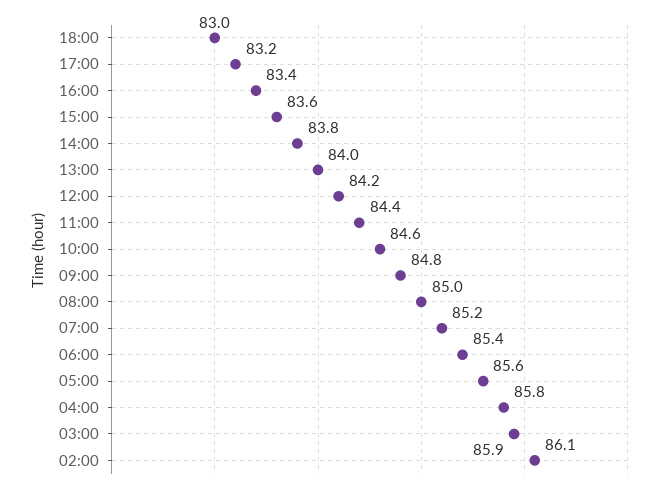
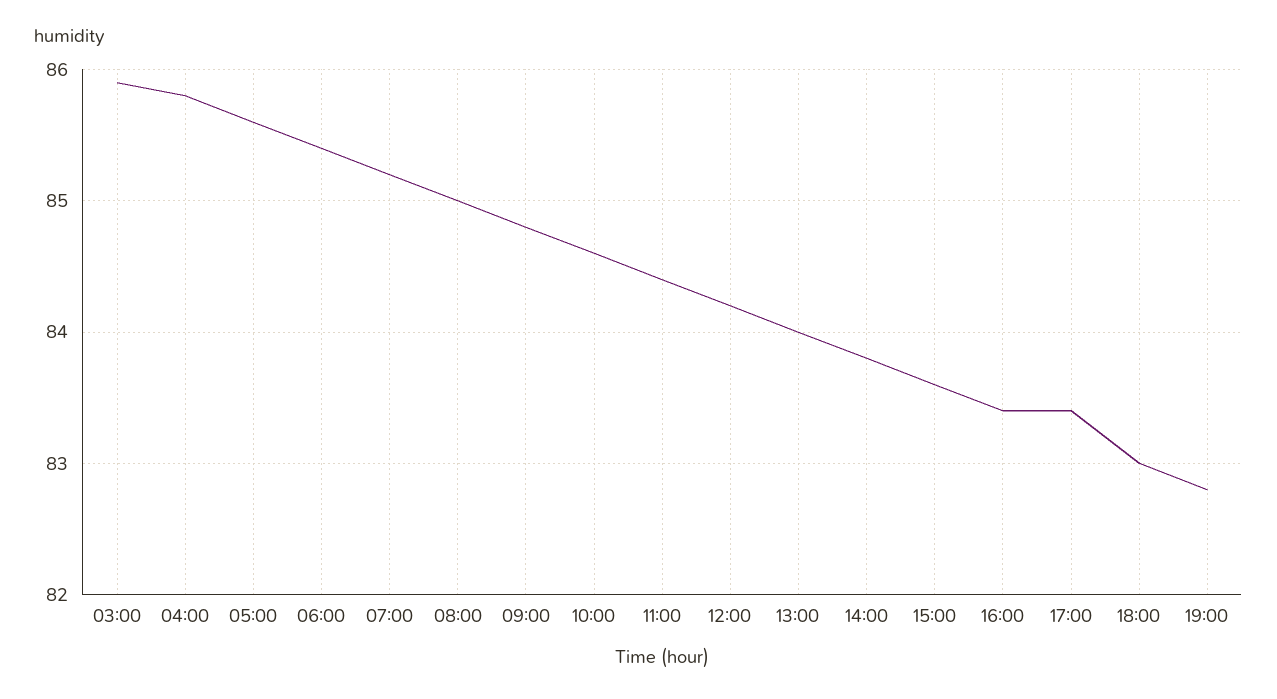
17:00: 83.2 -> 83.4
02:00: 86.1 -> none
19:00: none -> 82.8

